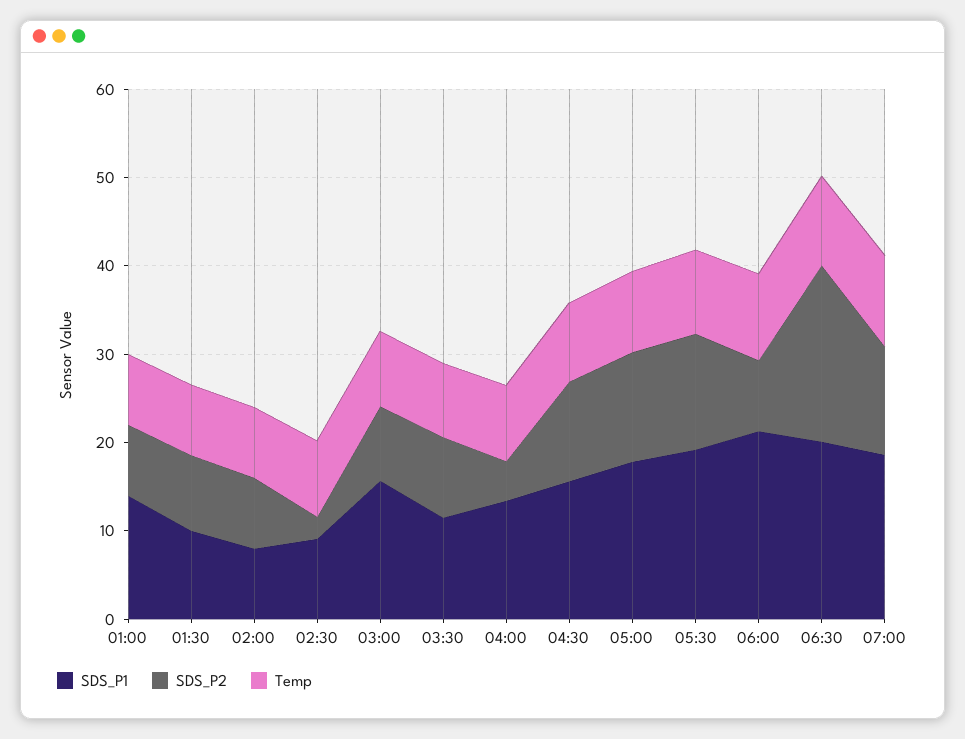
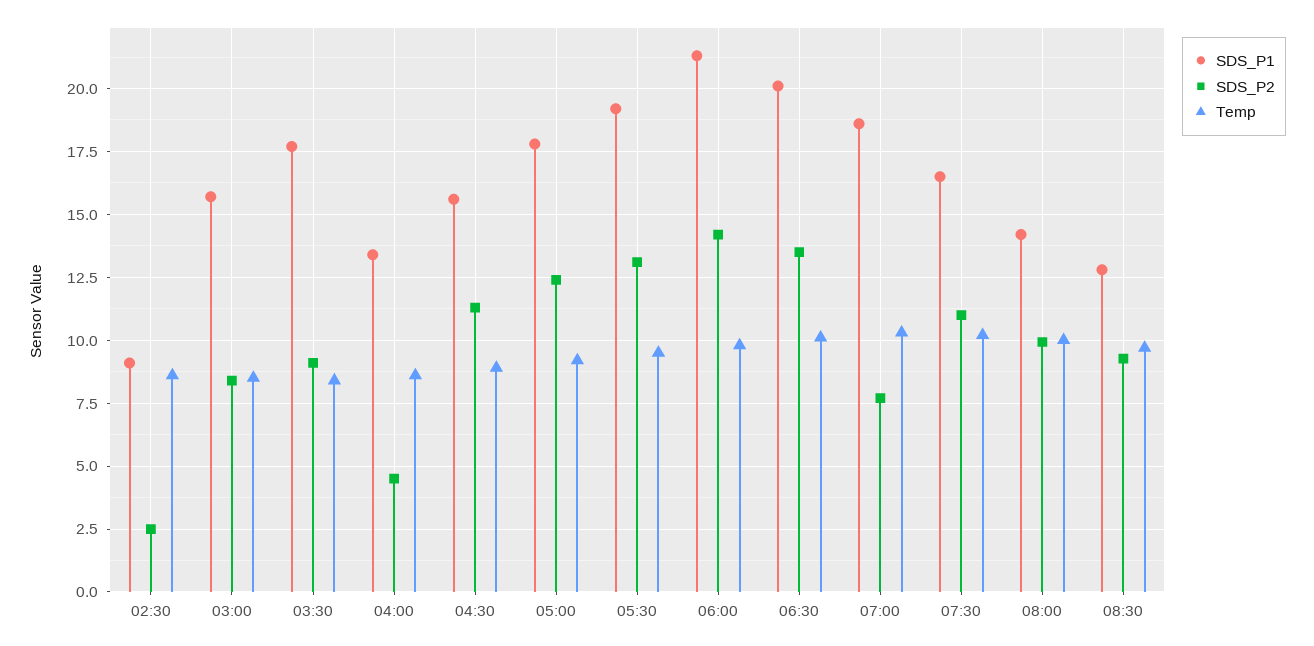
SDS_P1, 01:00: 14 -> none
SDS_P2, 01:00: 8 -> none
Temp, 01:00: 8 -> none
SDS_P1, 01:30: 10 -> none
SDS_P2, 01:30: 8 -> none
Temp, 01:30: 8 -> none
SDS_P1, 02:00: 8 -> none
SDS_P2, 02:00: 8 -> none
Temp, 02:00: 8 -> none
SDS_P1, 03:30: 12 -> 17.75
SDS_P2, 06:00: 8 -> 14.25
SDS_P2, 06:30: 20 -> 13.5
SDS_P2, 07:00: 12 -> 7.75
SDS_P1, 07:30: none -> 16.5
SDS_P2, 07:30: none -> 11
Temp, 07:30: none -> 10.25
SDS_P1, 08:00: none -> 14.25
SDS_P2, 08:00: none -> 10
Temp, 08:00: none -> 10
SDS_P1, 08:30: none -> 12.75
SDS_P2, 08:30: none -> 9.25
Temp, 08:30: none -> 9.75

